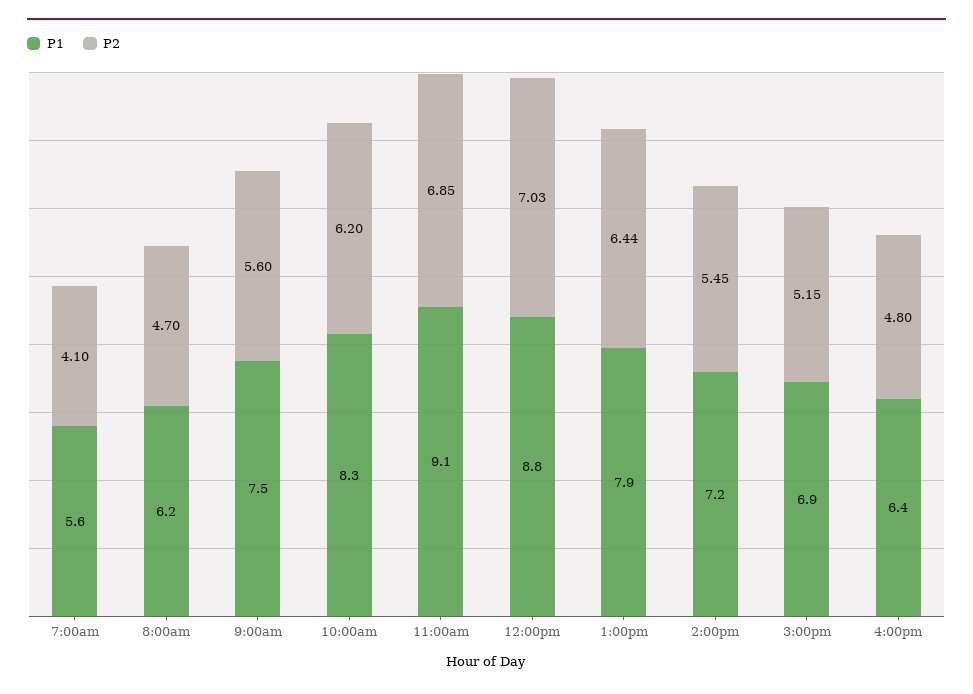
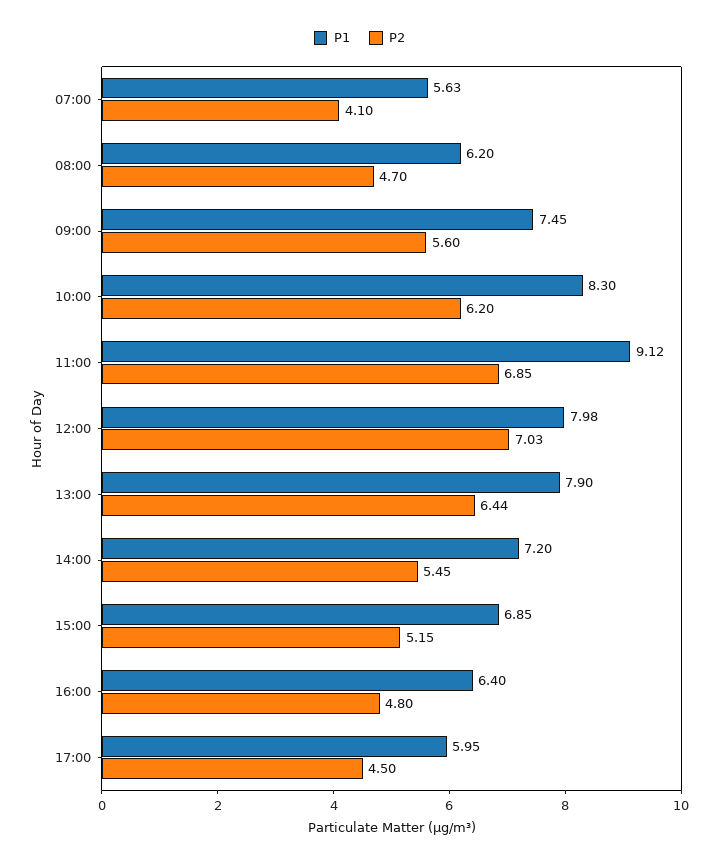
P1, 12:00pm: 8.8 -> 7.98
P1, 17:00: none -> 5.95
P2, 17:00: none -> 4.5

